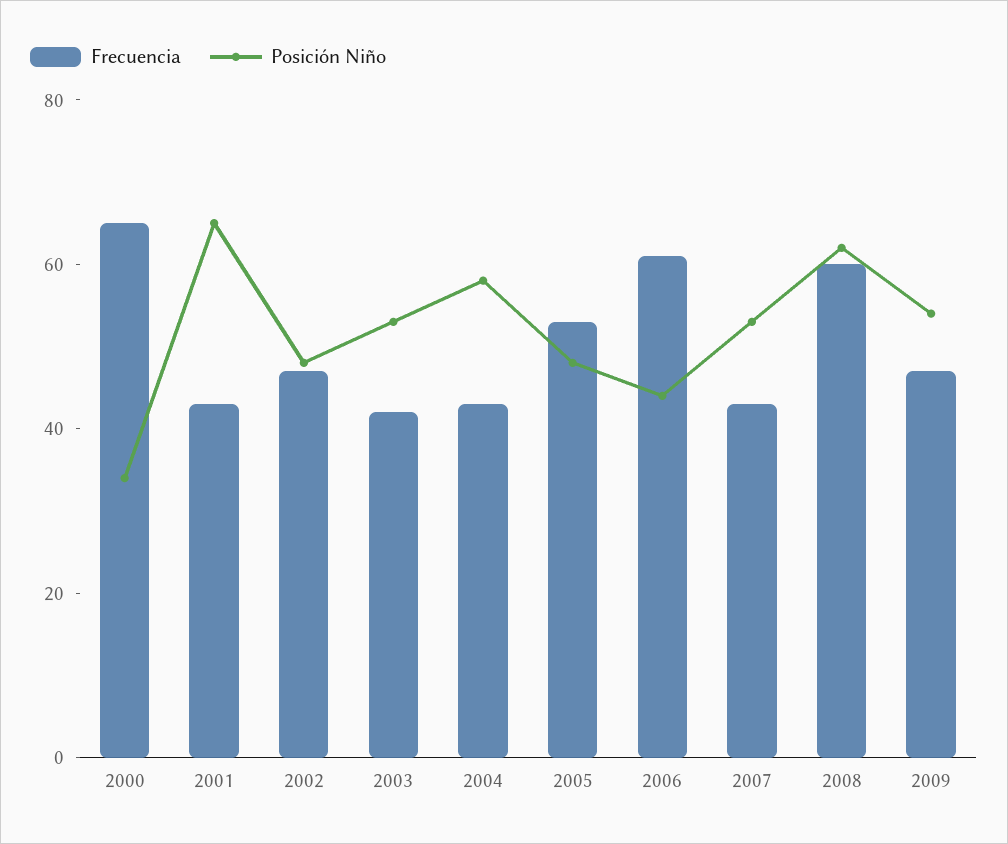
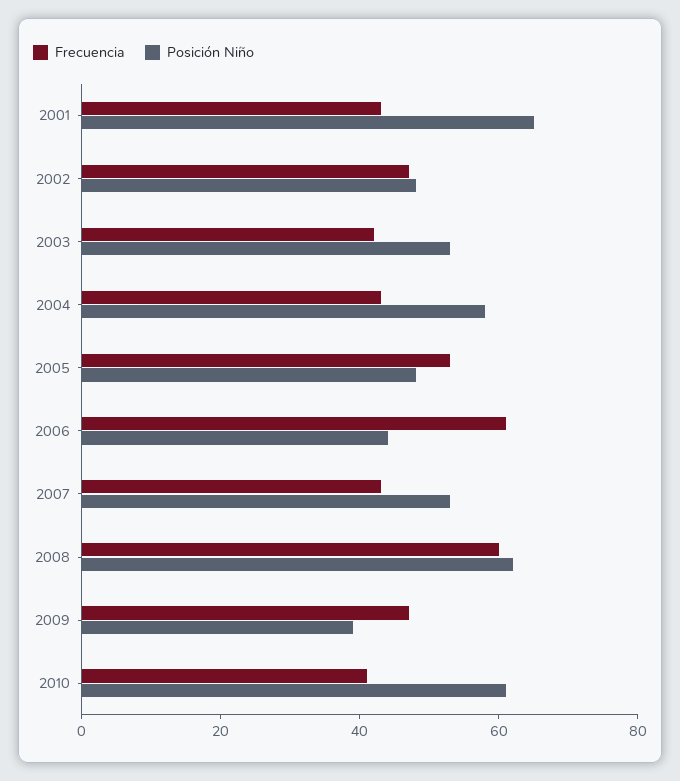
Frecuencia, 2000: 65 -> none
Posición Niño, 2000: 35 -> none
Posición Niño, 2009: 55 -> 40
Frecuencia, 2010: none -> 40
Posición Niño, 2010: none -> 60

